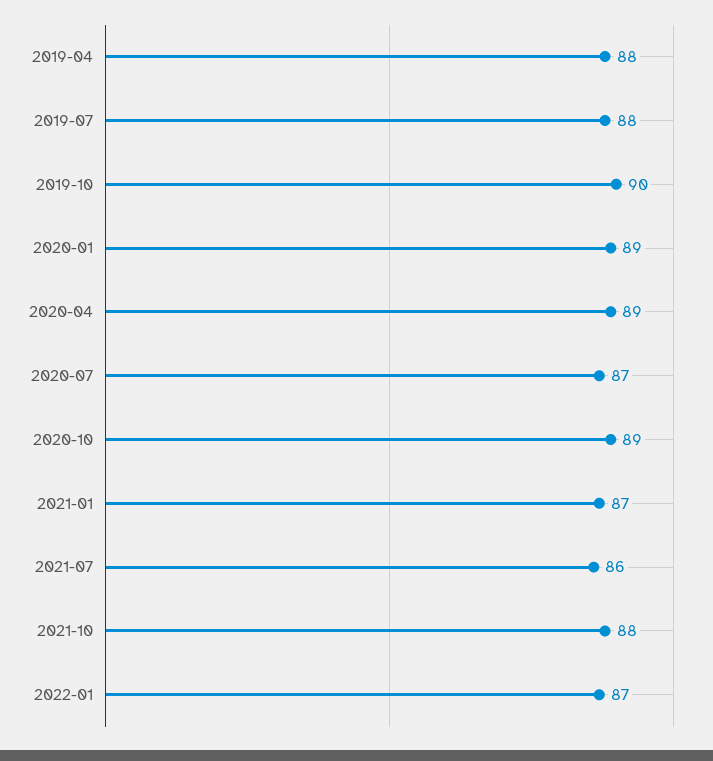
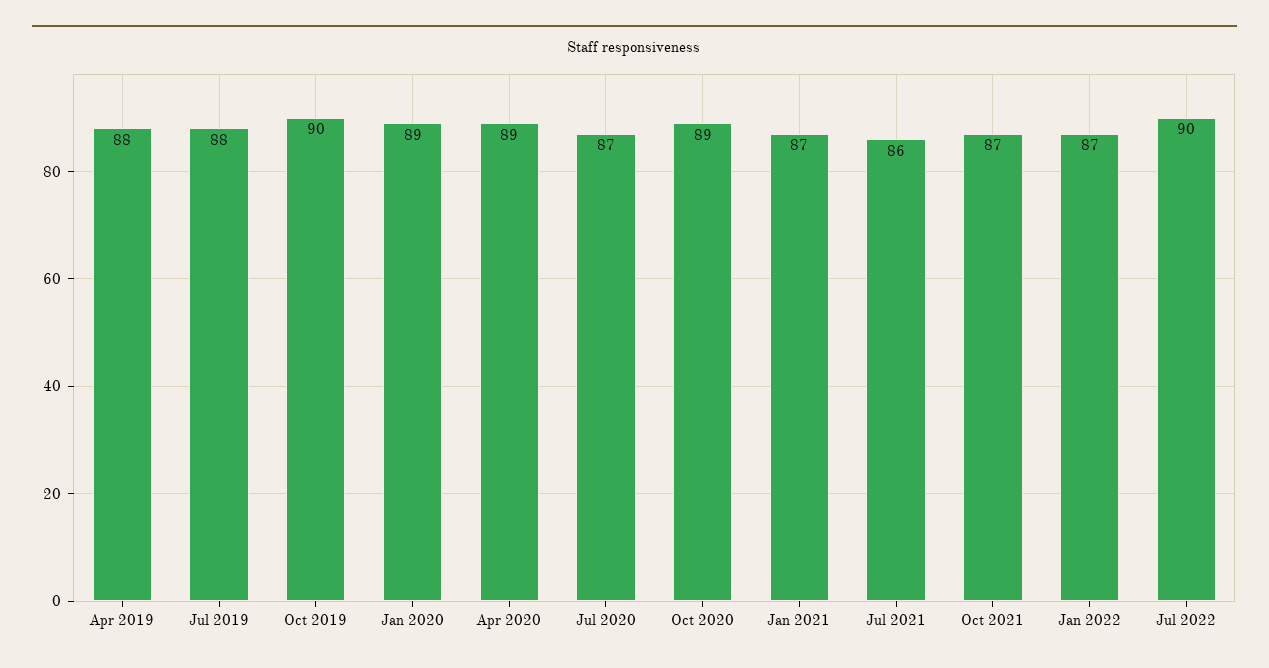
2021-10: 88 -> 87
Jul 2022: none -> 90

